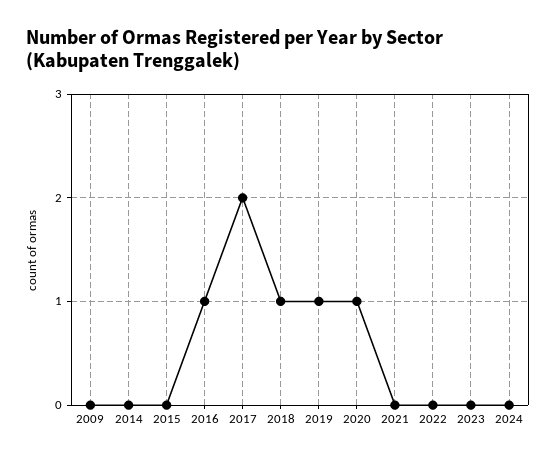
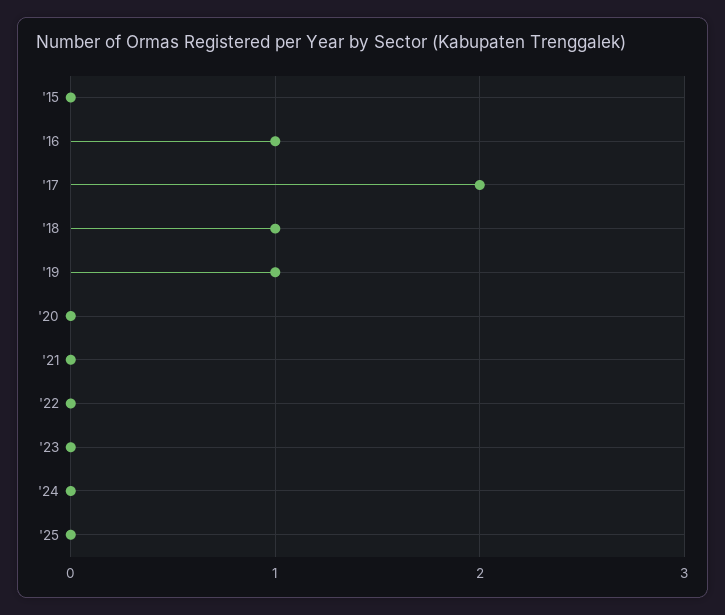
2009: 0 -> none
2014: 0 -> none
2020: 1 -> 0
'25: none -> 0

